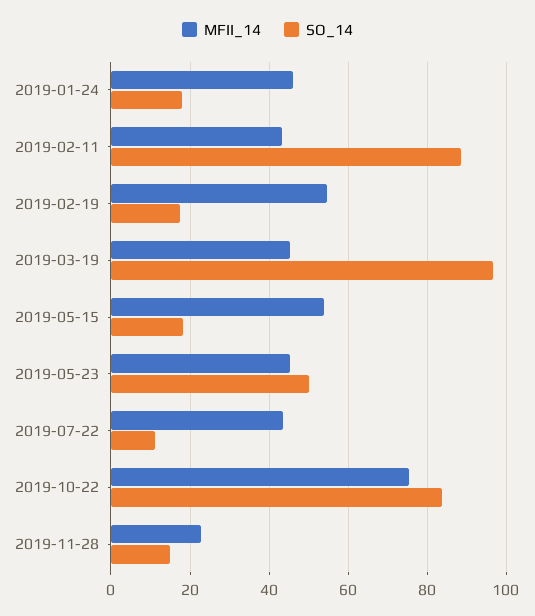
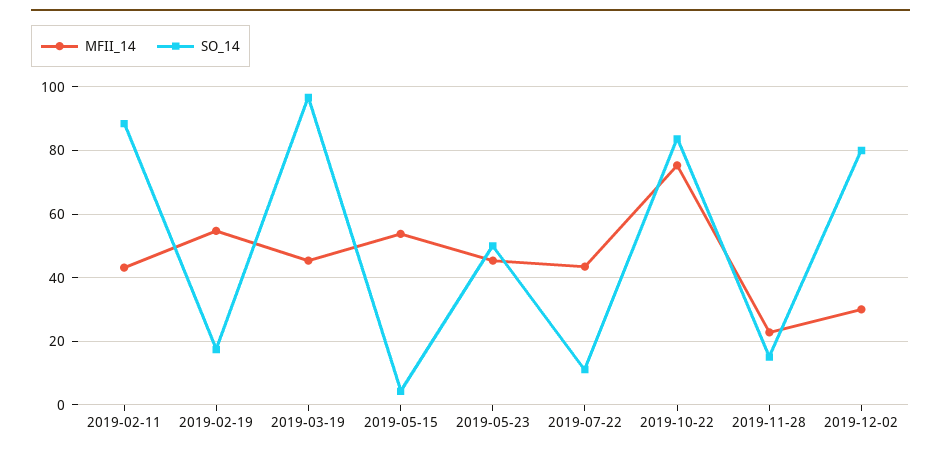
MFII_14, 2019-01-24: 46 -> none
SO_14, 2019-01-24: 18 -> none
SO_14, 2019-05-15: 18 -> 4
MFII_14, 2019-12-02: none -> 30
SO_14, 2019-12-02: none -> 80

